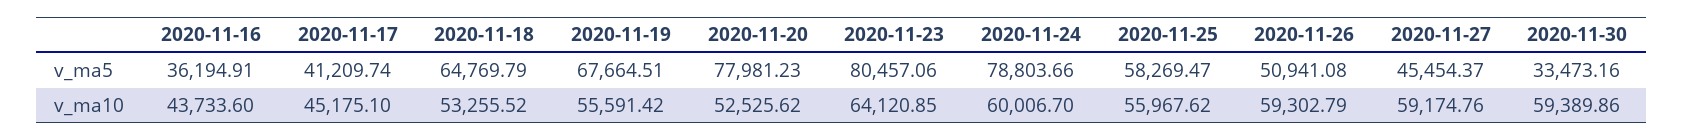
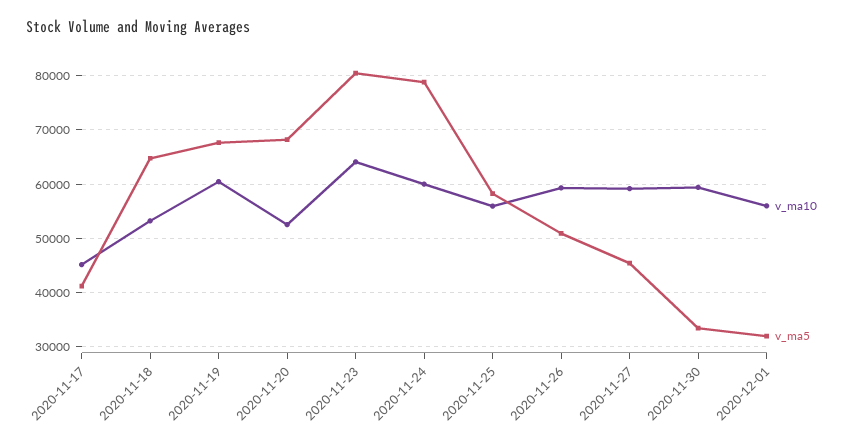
v_ma5, 2020-11-16: 36194.91 -> none
v_ma5, 2020-11-20: 77981.23 -> 68000
v_ma10, 2020-11-16: 43733.6 -> none
v_ma10, 2020-11-19: 55591.42 -> 60000
v_ma10, 2020-12-01: none -> 56000
v_ma5, 2020-12-01: none -> 32000

